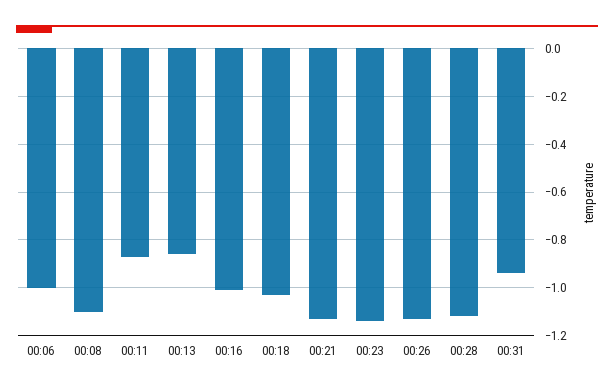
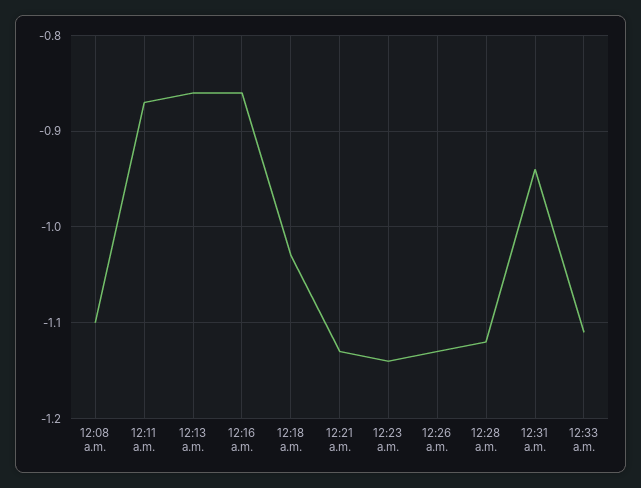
00:06: -1 -> none
00:16: -1 -> -0.86
12:33 a.m.: none -> -1.11

